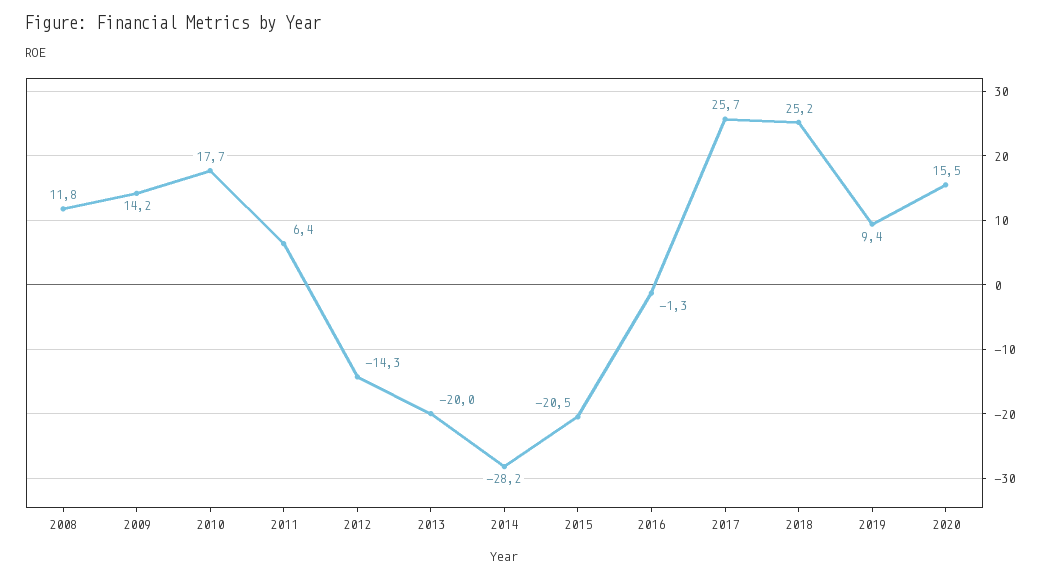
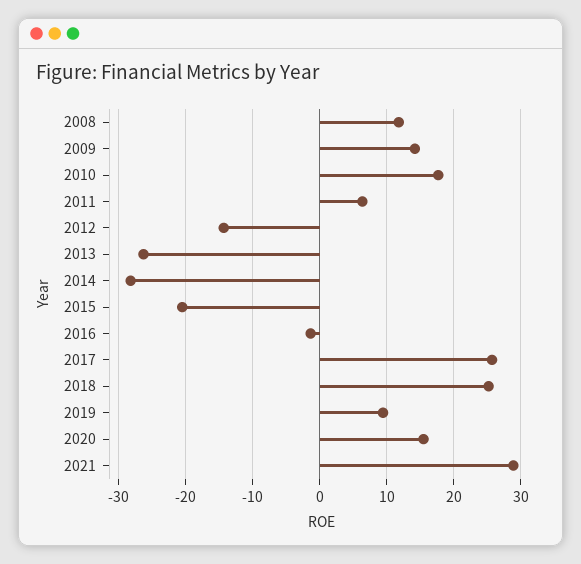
2013: -20 -> -26
2021: none -> 29

